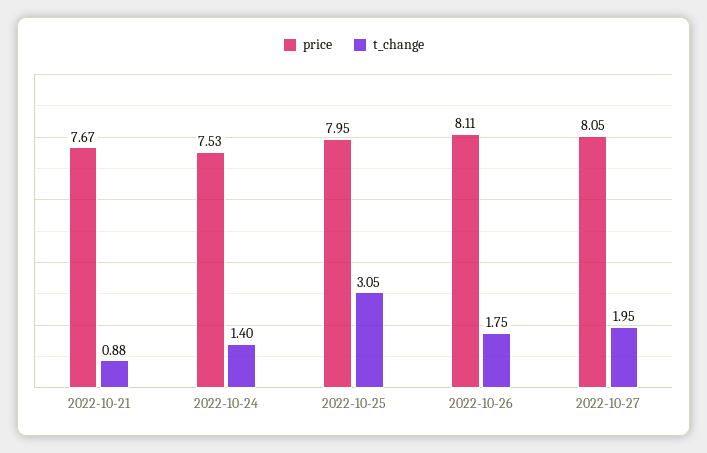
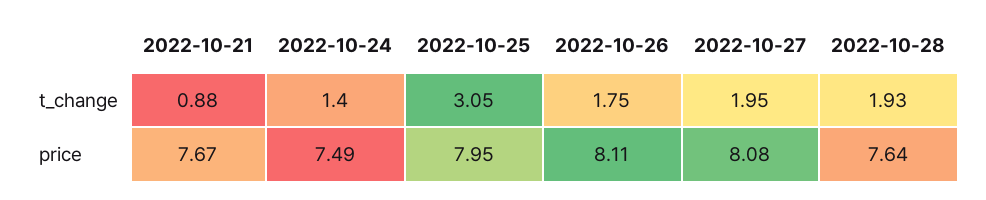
price, 2022-10-24: 7.53 -> 7.49
price, 2022-10-27: 8.05 -> 8.08
t_change, 2022-10-28: none -> 1.93
price, 2022-10-28: none -> 7.64

